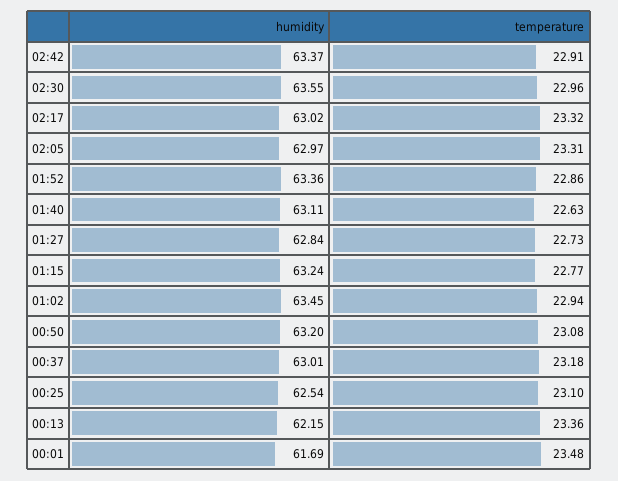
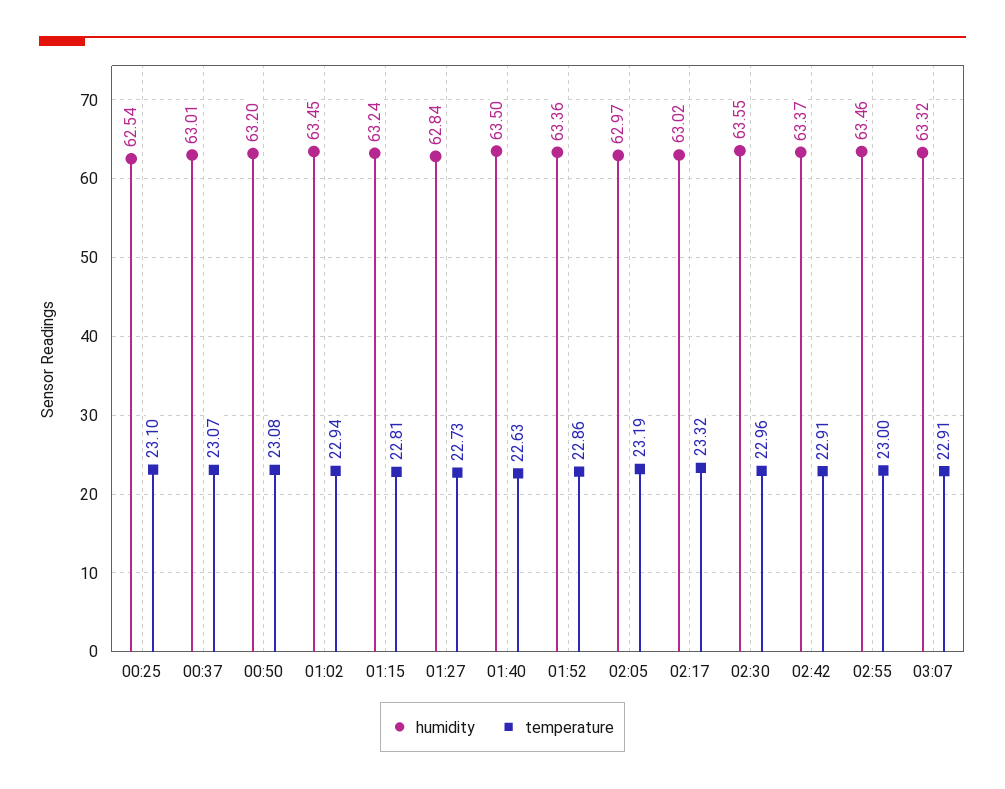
temperature, 02:05: 23.31 -> 23.19
humidity, 01:40: 63.11 -> 63.5
temperature, 01:15: 22.77 -> 22.81
temperature, 00:37: 23.18 -> 23.07
humidity, 00:13: 62.15 -> none
temperature, 00:13: 23.36 -> none
humidity, 00:01: 61.69 -> none
temperature, 00:01: 23.48 -> none
humidity, 02:55: none -> 63.46
temperature, 02:55: none -> 23
humidity, 03:07: none -> 63.32
temperature, 03:07: none -> 22.91

